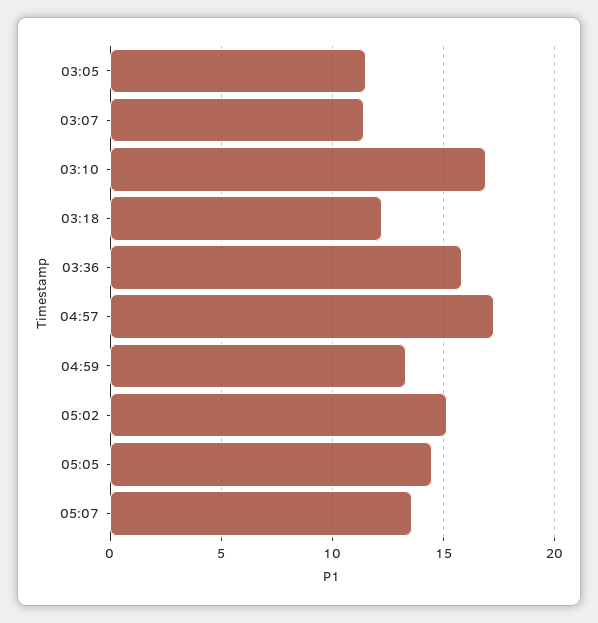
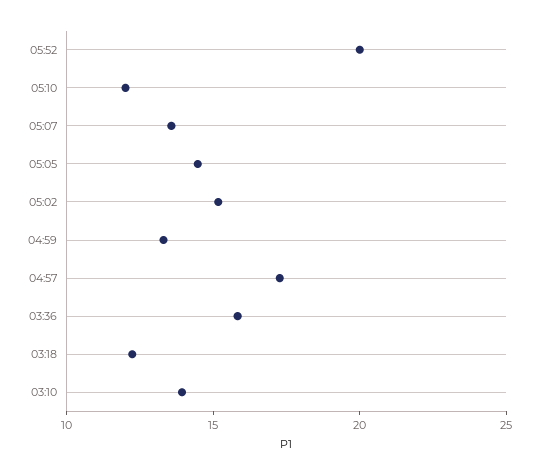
03:05: 11.5 -> none
03:07: 11.5 -> none
03:10: 17 -> 14
05:52: none -> 20
05:10: none -> 12

